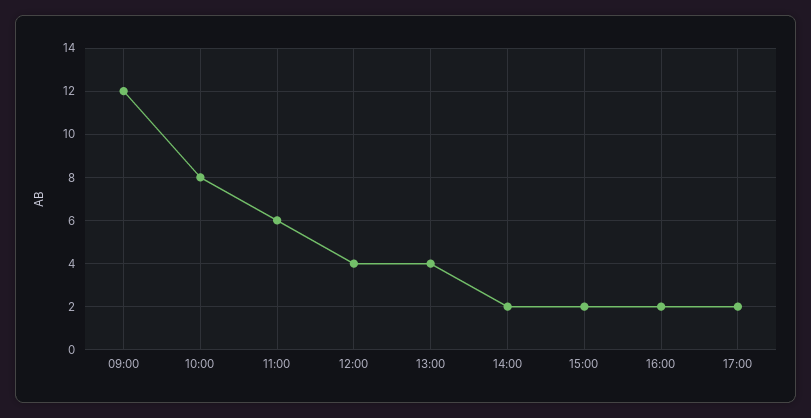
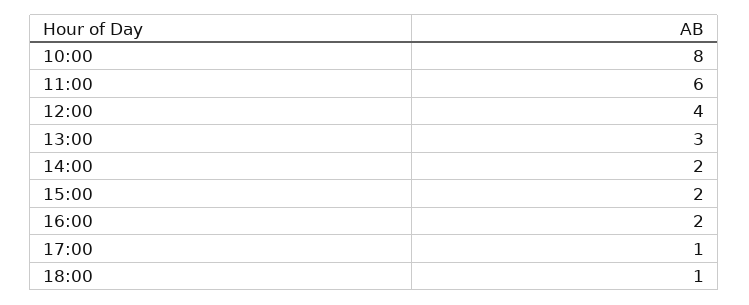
09:00: 12 -> none
13:00: 4 -> 3
17:00: 2 -> 1
18:00: none -> 1

